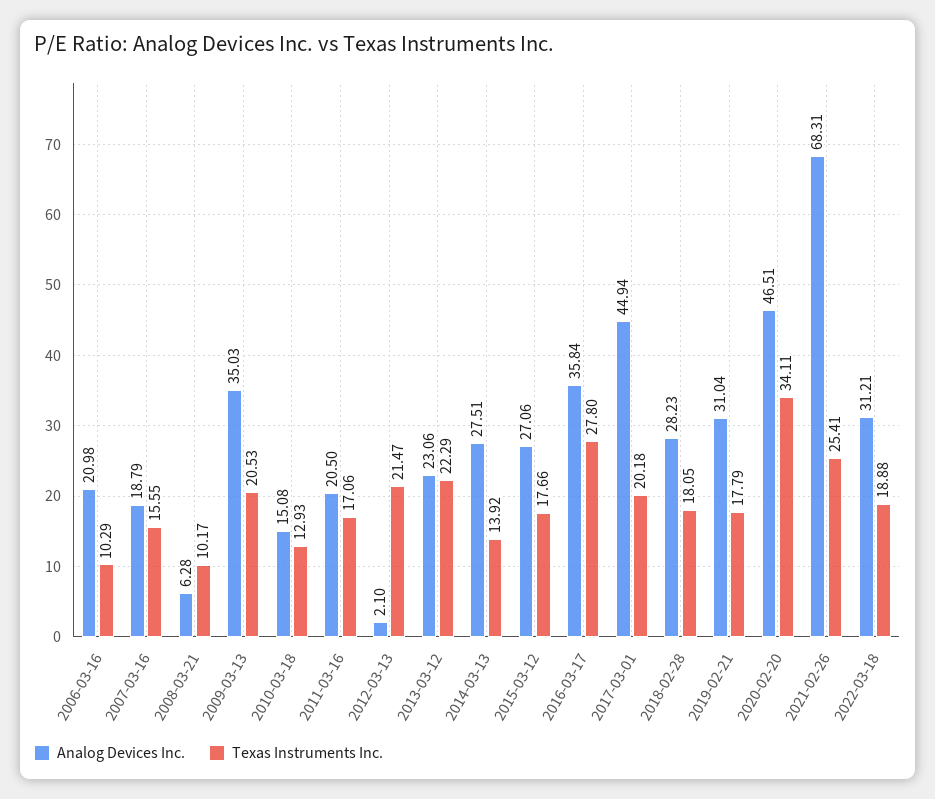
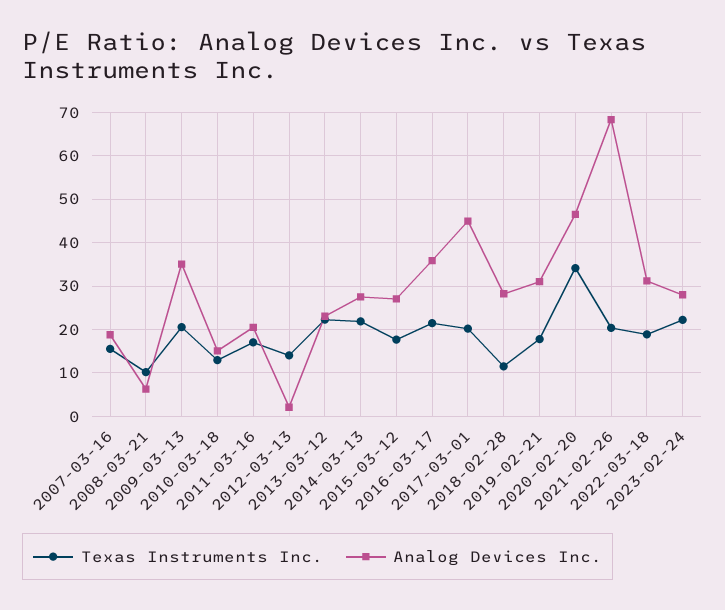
Analog Devices Inc., 2006-03-16: 20.98 -> none
Texas Instruments Inc., 2006-03-16: 10.29 -> none
Texas Instruments Inc., 2012-03-13: 21.47 -> 14
Texas Instruments Inc., 2014-03-13: 13.92 -> 22
Texas Instruments Inc., 2016-03-17: 27.8 -> 22
Texas Instruments Inc., 2018-02-28: 18.05 -> 12
Texas Instruments Inc., 2021-02-26: 25.41 -> 20
Texas Instruments Inc., 2023-02-24: none -> 22
Analog Devices Inc., 2023-02-24: none -> 28

